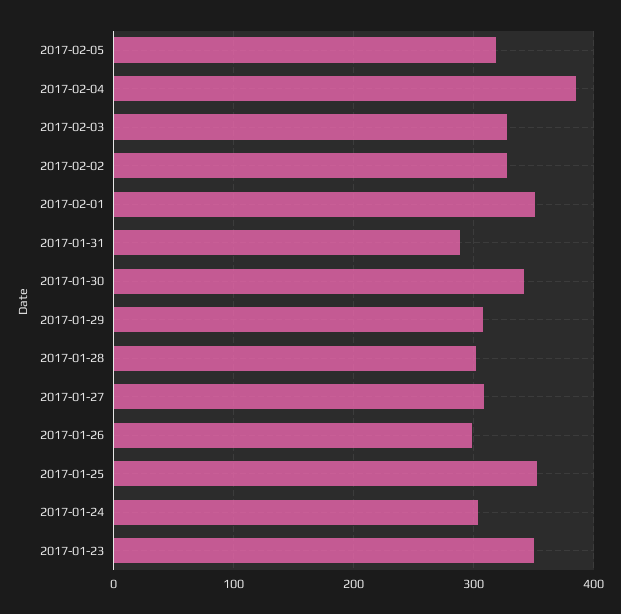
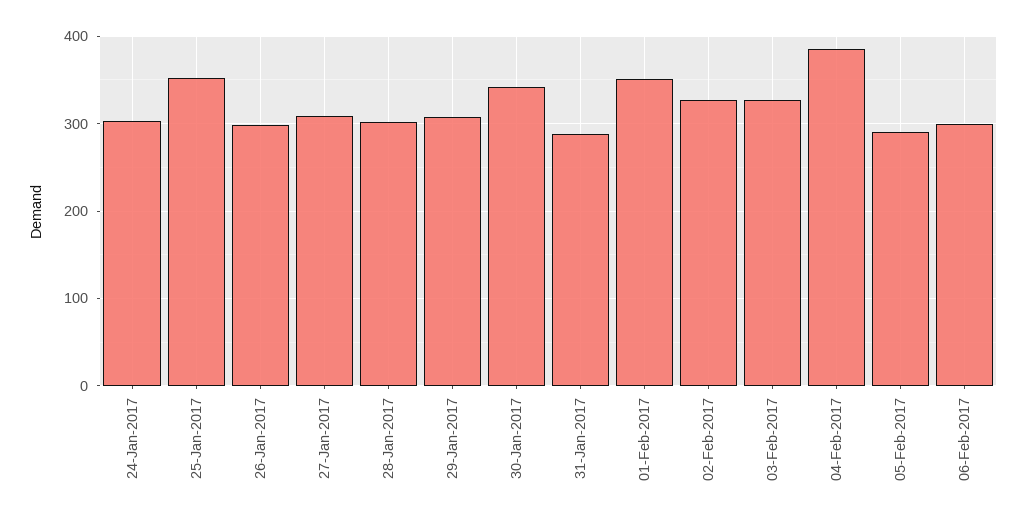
2017-02-05: 320 -> 290
2017-01-23: 350 -> none
06-Feb-2017: none -> 300

